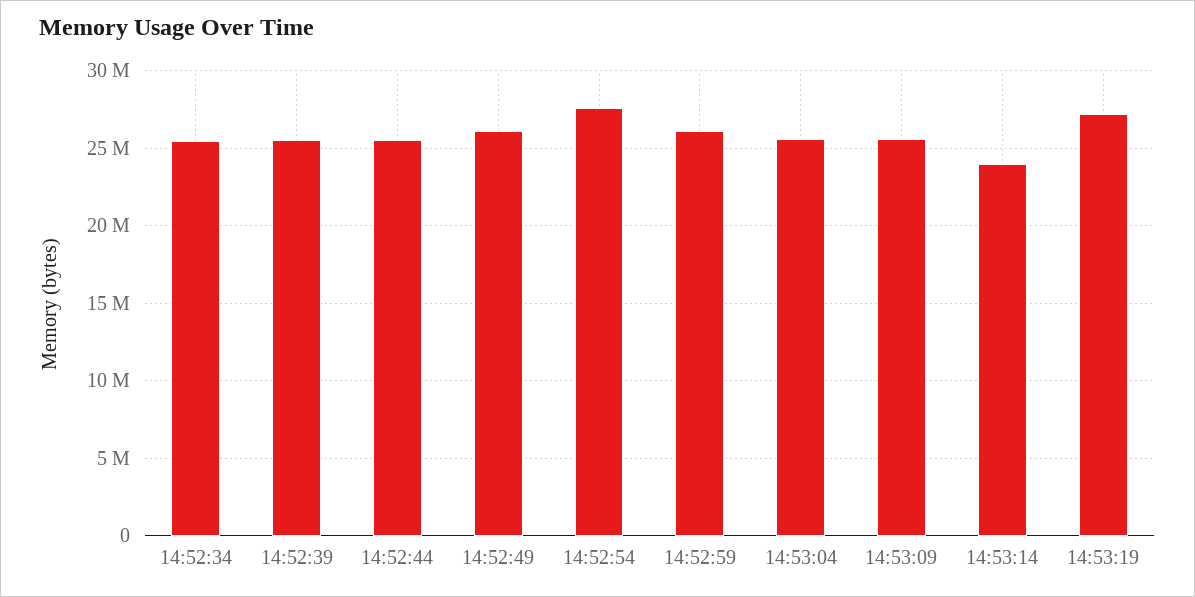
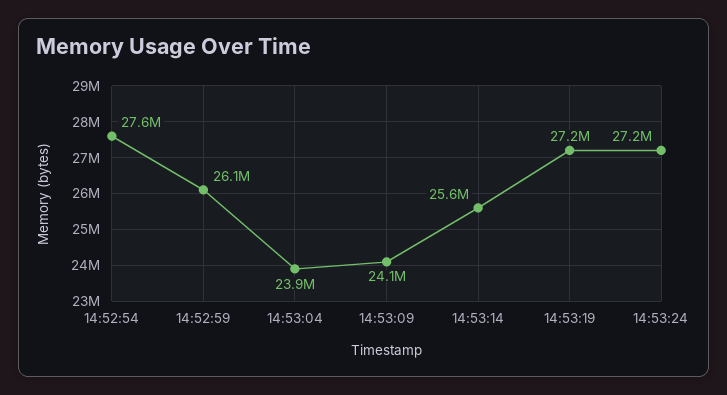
14:52:34: 25500000 -> none
14:52:39: 25500000 -> none
14:52:44: 25500000 -> none
14:52:49: 26000000 -> none
14:53:04: 25500000 -> 23900000
14:53:09: 25500000 -> 24100000
14:53:14: 24000000 -> 25600000
14:53:24: none -> 27200000

